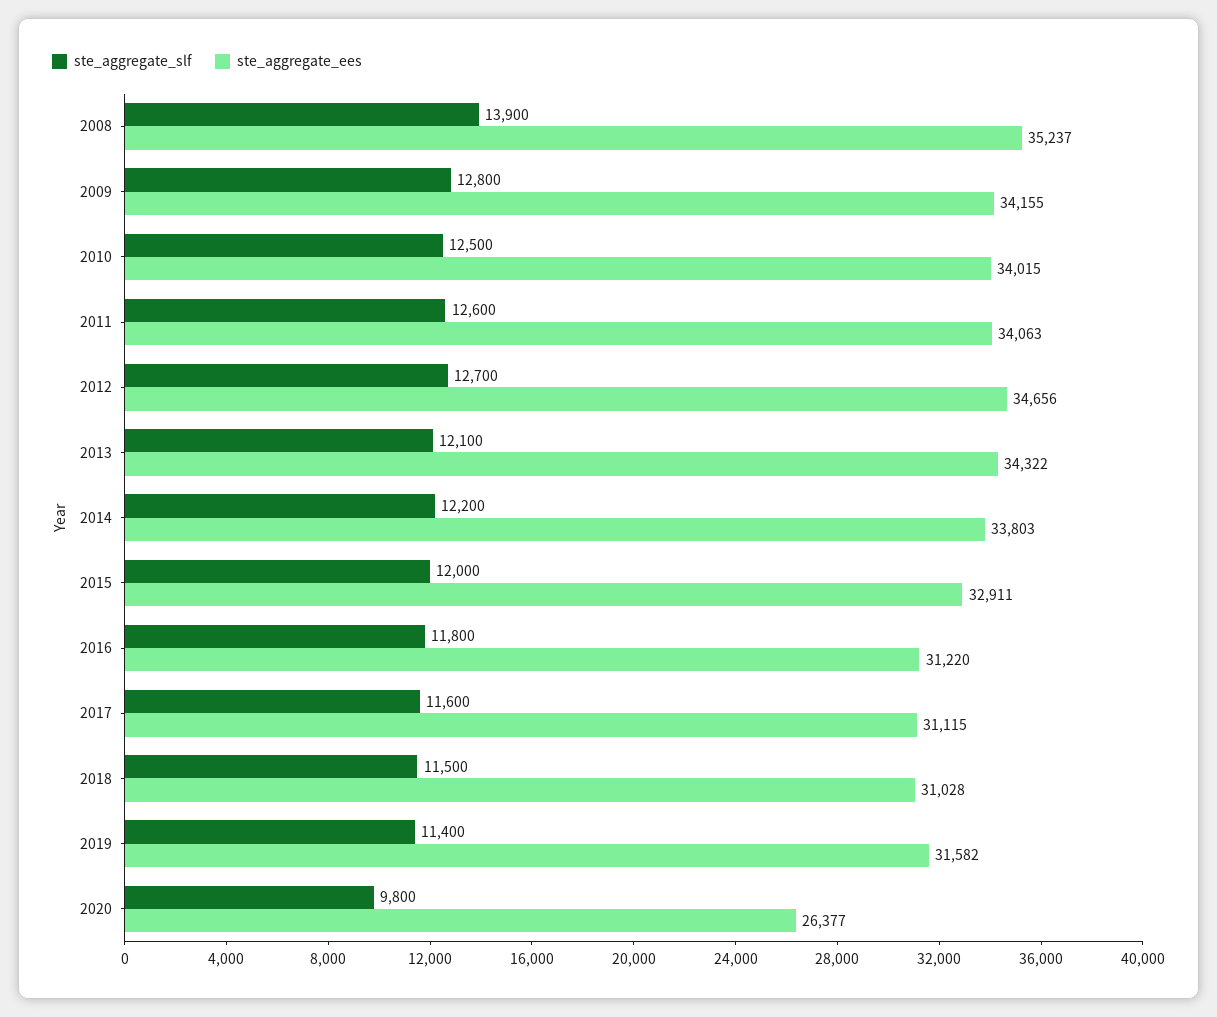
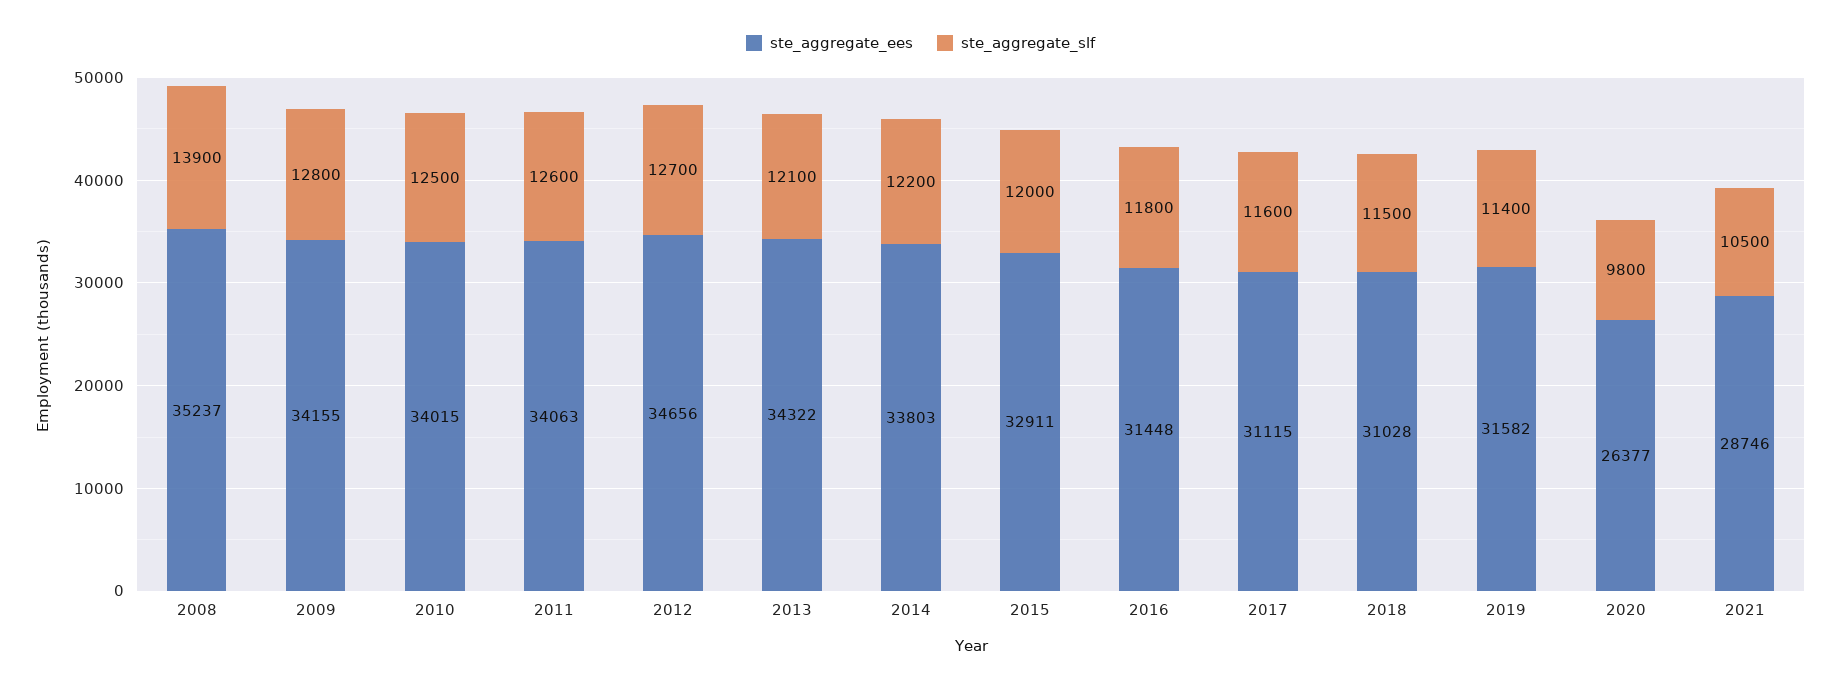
ste_aggregate_ees, 2016: 31220 -> 31448
ste_aggregate_ees, 2021: none -> 28746
ste_aggregate_slf, 2021: none -> 10500

